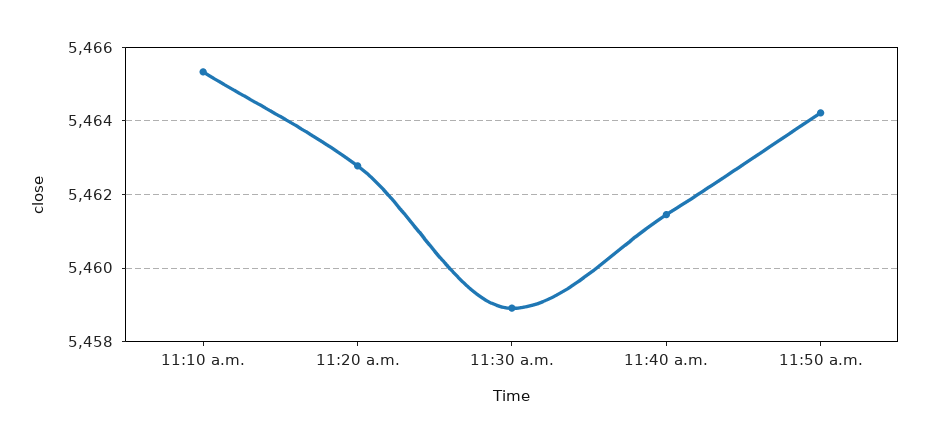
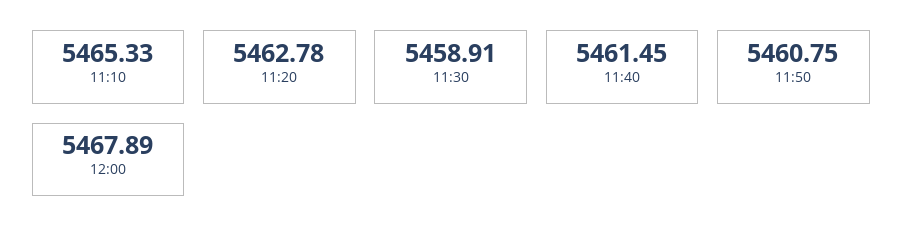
11:50 a.m.: 5464.2 -> 5460.75
12:00: none -> 5467.89

